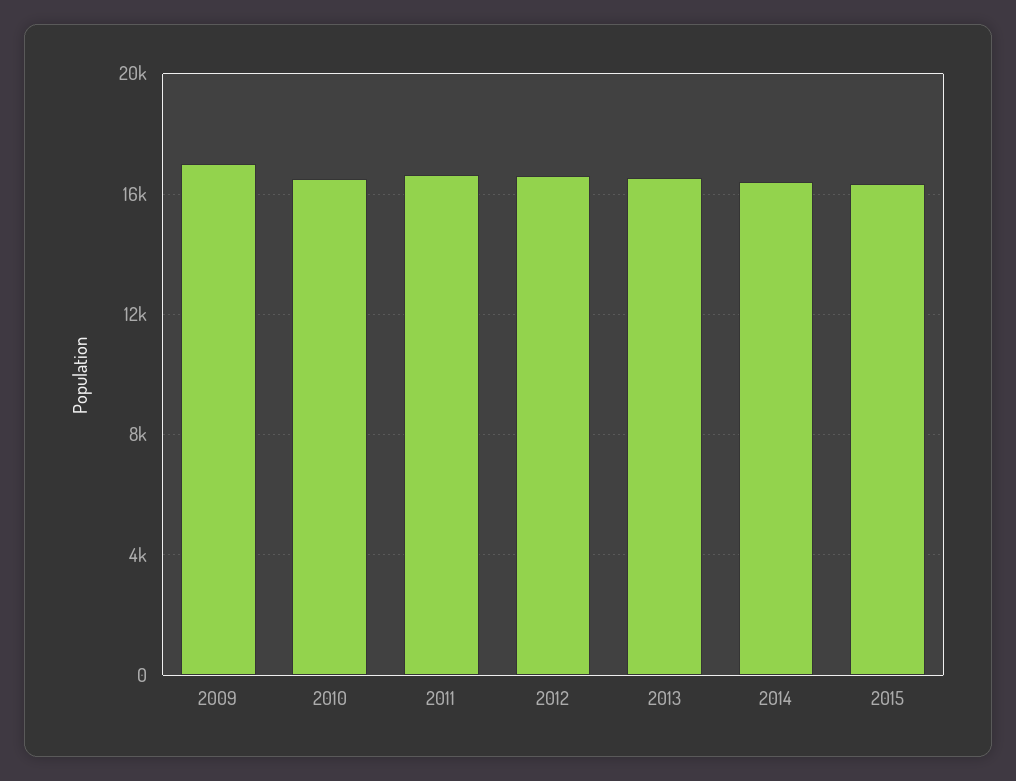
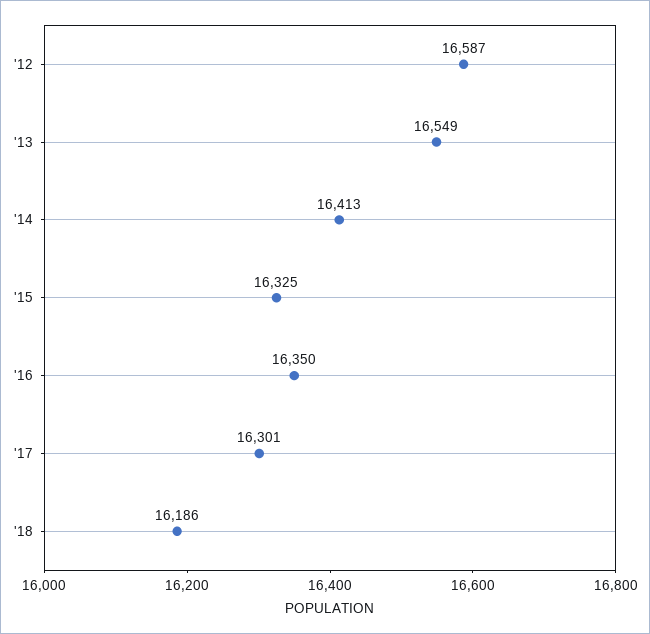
2009: 17000 -> none
2010: 16500 -> none
2011: 16500 -> none
'16: none -> 16350
'17: none -> 16301
'18: none -> 16186

